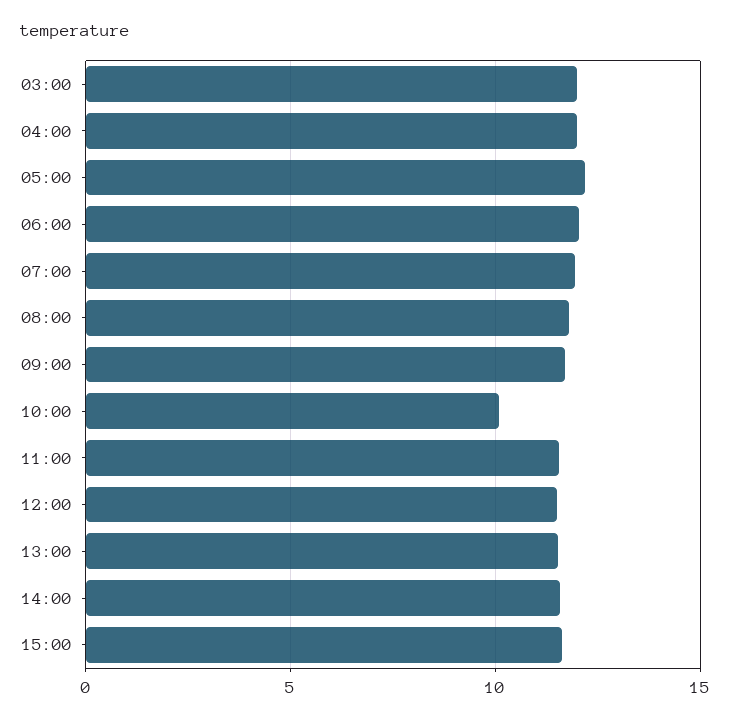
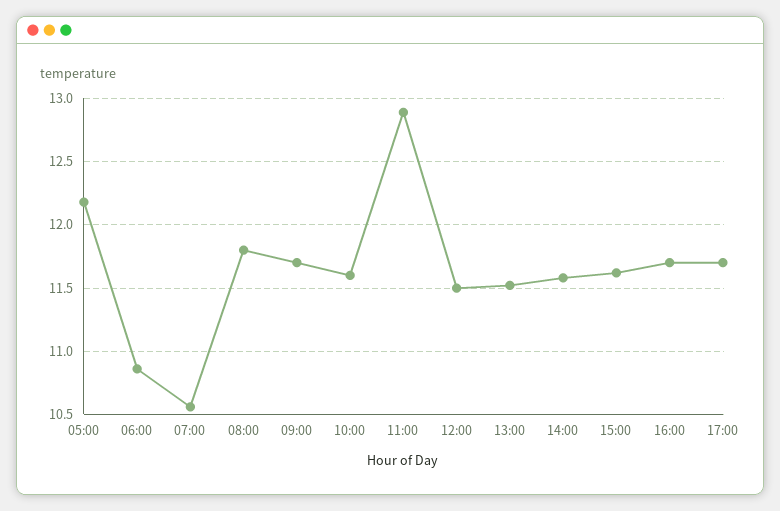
03:00: 12 -> none
04:00: 12 -> none
06:00: 12 -> 10.85
07:00: 12 -> 10.55
10:00: 10 -> 11.6
11:00: 11.5 -> 12.9
16:00: none -> 11.7
17:00: none -> 11.7

